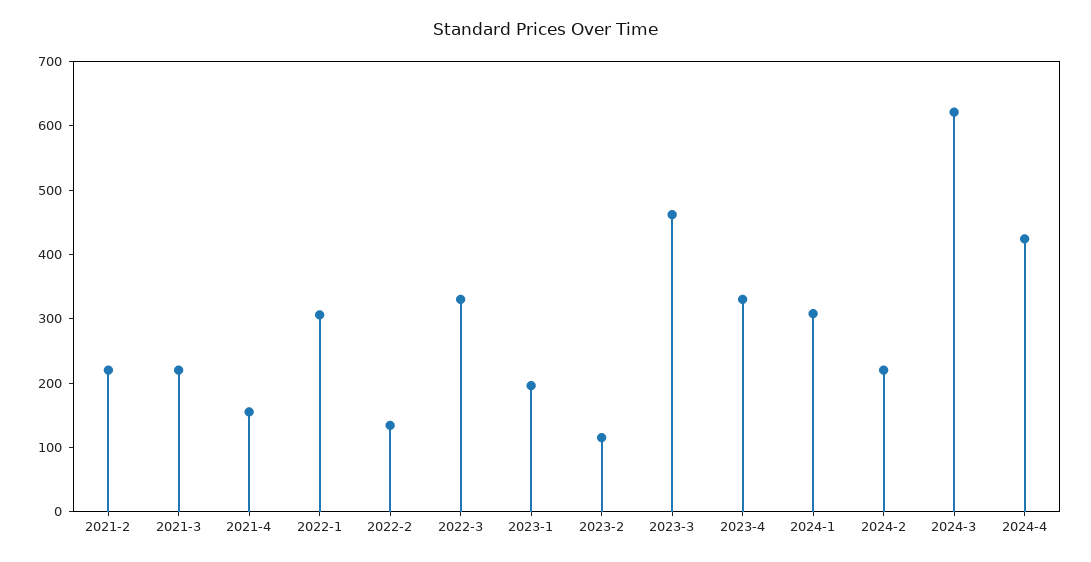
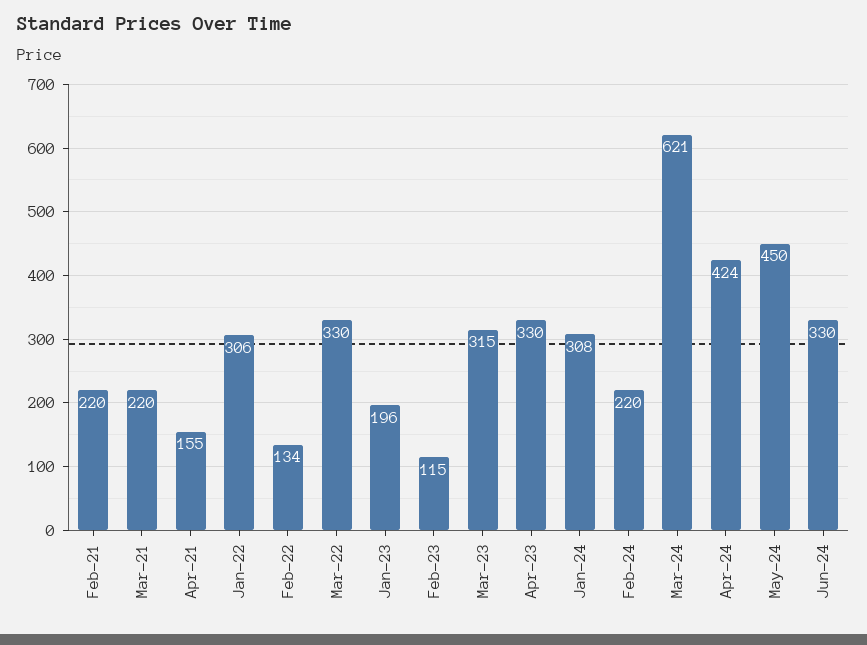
2023-3: 460 -> 315
May-24: none -> 450
Jun-24: none -> 330

